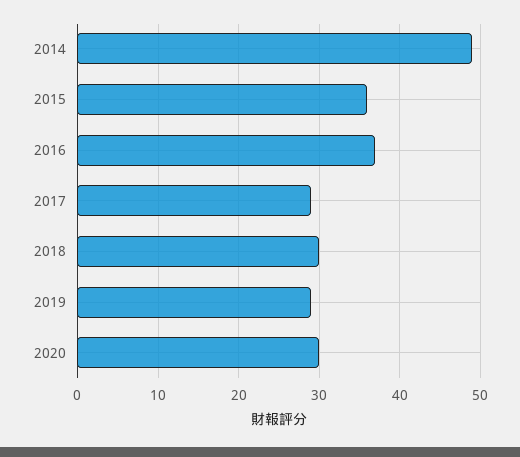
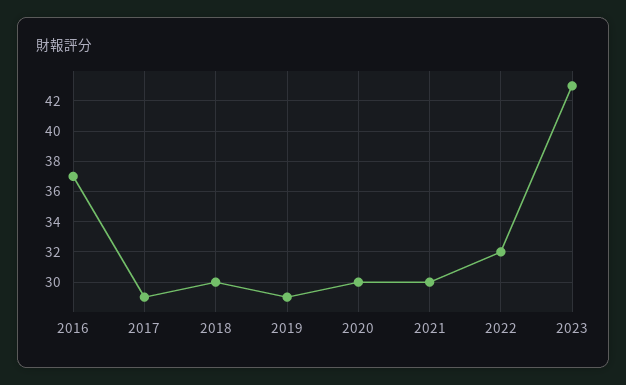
2014: 49 -> none
2015: 36 -> none
2021: none -> 30
2022: none -> 32
2023: none -> 43

